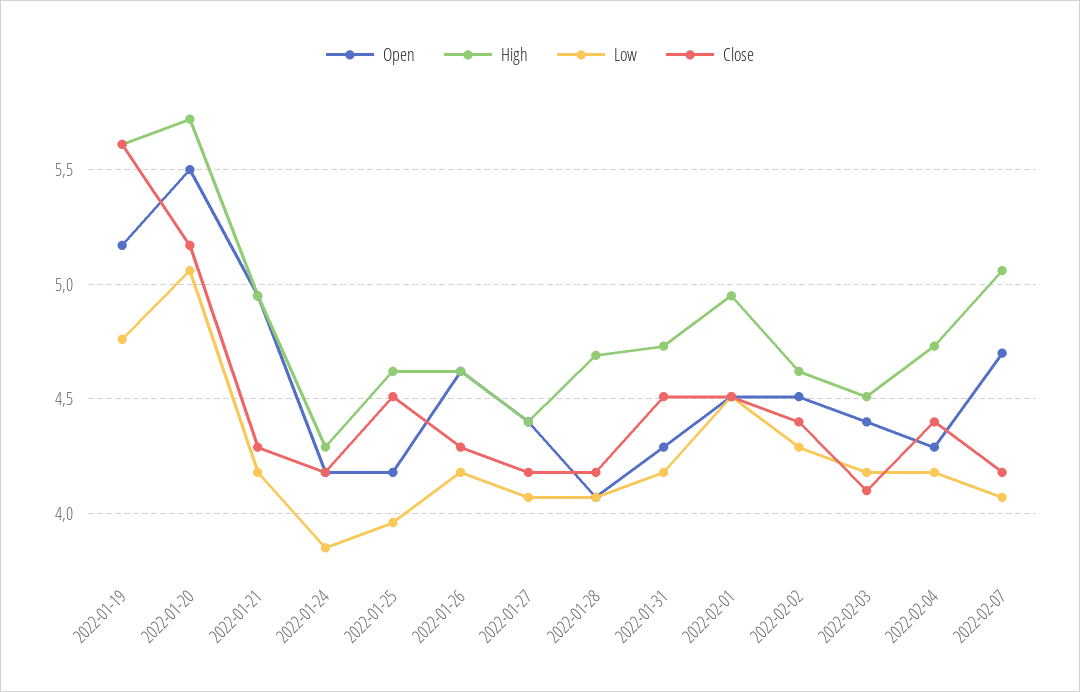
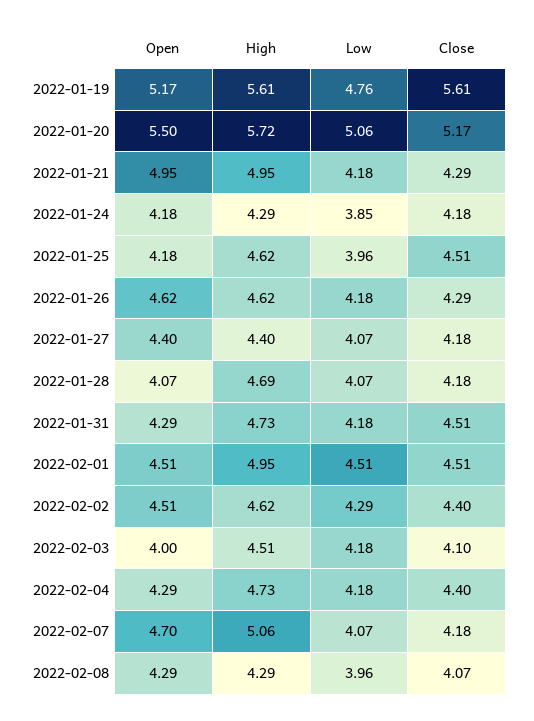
Open, 2022-02-03: 4.4 -> 4
Open, 2022-02-08: none -> 4.29
High, 2022-02-08: none -> 4.29
Low, 2022-02-08: none -> 3.96
Close, 2022-02-08: none -> 4.07

